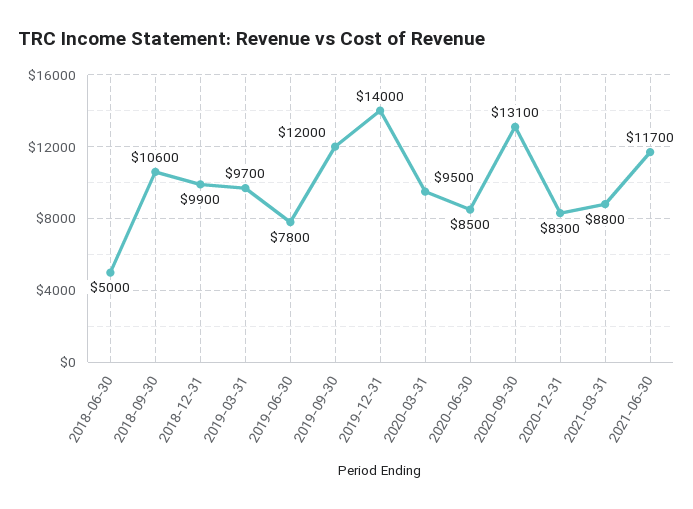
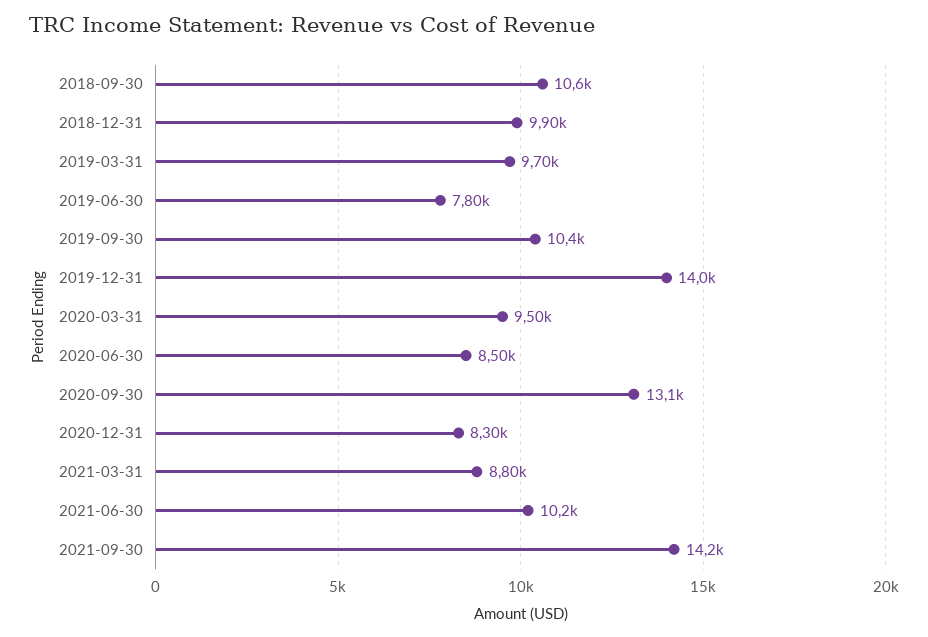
2018-06-30: 5000 -> none
2019-09-30: 12000 -> 10400
2021-06-30: 11700 -> 10200
2021-09-30: none -> 14200

